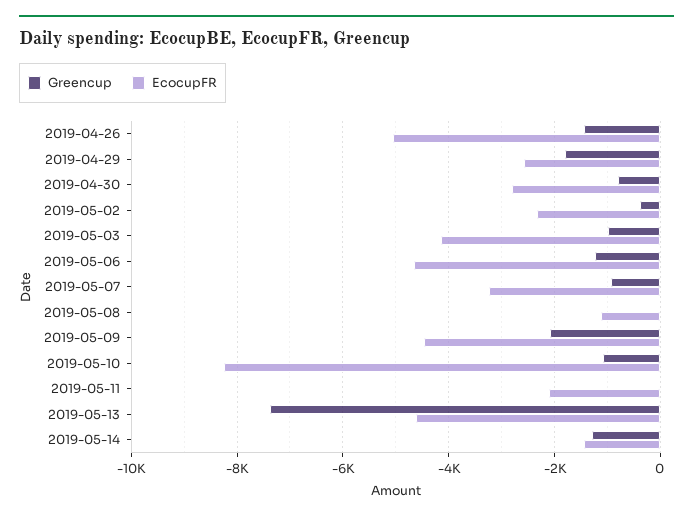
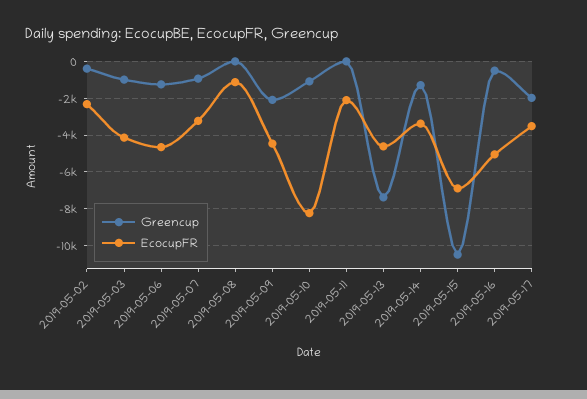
Greencup, 2019-04-26: -1400 -> none
EcocupFR, 2019-04-26: -5000 -> none
Greencup, 2019-04-29: -1800 -> none
EcocupFR, 2019-04-29: -2600 -> none
Greencup, 2019-04-30: -800 -> none
EcocupFR, 2019-04-30: -2800 -> none
EcocupFR, 2019-05-14: -1400 -> -3500
Greencup, 2019-05-15: none -> -10500
EcocupFR, 2019-05-15: none -> -7000
Greencup, 2019-05-16: none -> -500
EcocupFR, 2019-05-16: none -> -5000
Greencup, 2019-05-17: none -> -2000
EcocupFR, 2019-05-17: none -> -3500

